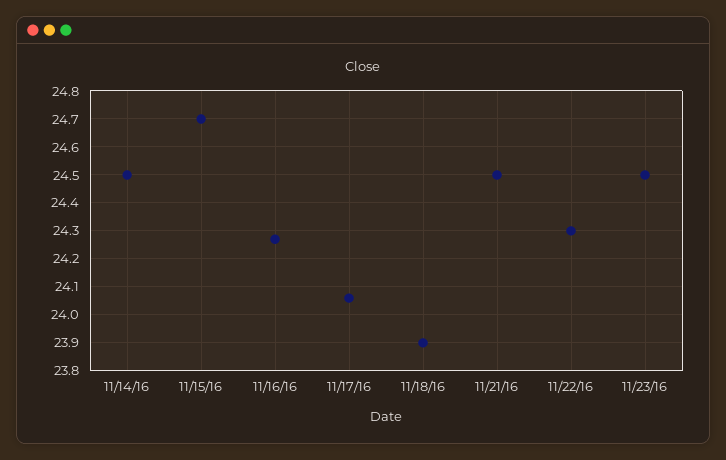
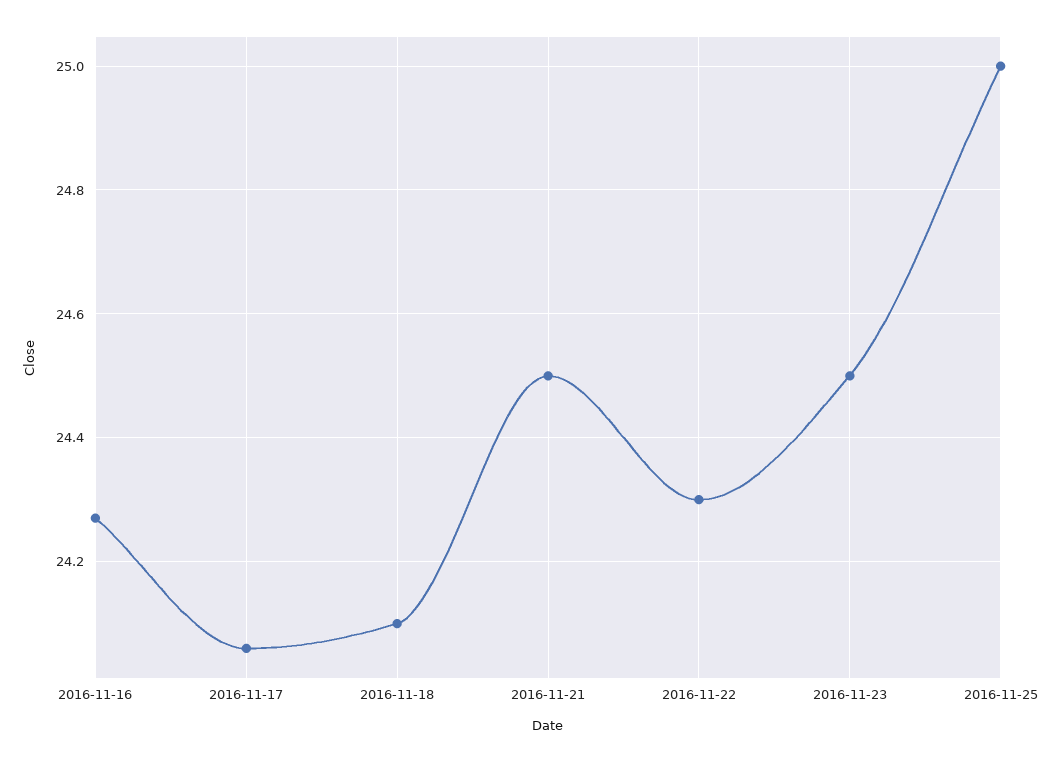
11/14/16: 24.5 -> none
11/15/16: 24.7 -> none
11/18/16: 23.9 -> 24.1
2016-11-25: none -> 25

